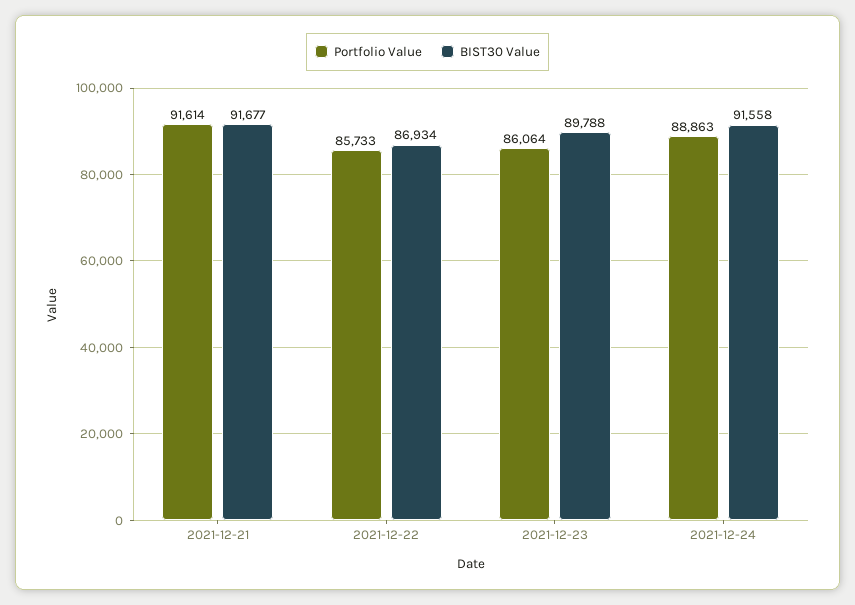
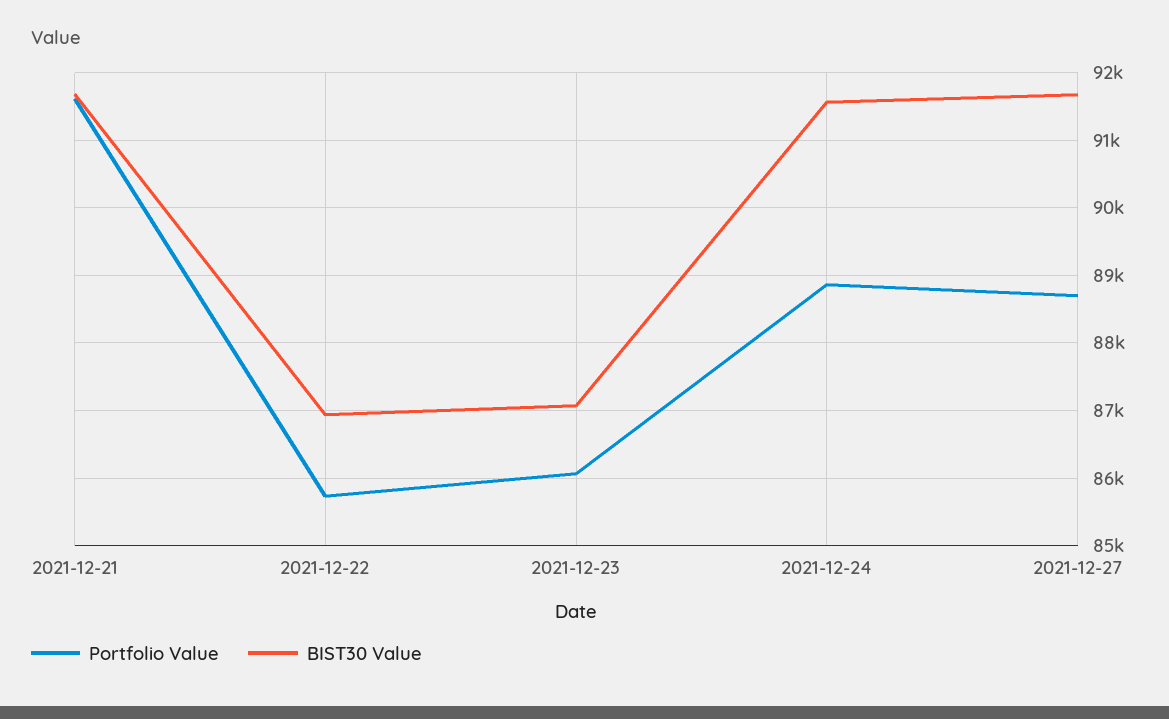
BIST30 Value, 2021-12-23: 89788 -> 87100
Portfolio Value, 2021-12-27: none -> 88700
BIST30 Value, 2021-12-27: none -> 91700

